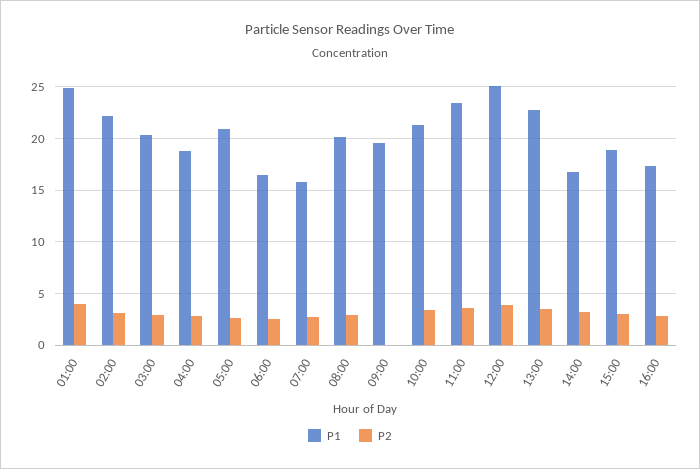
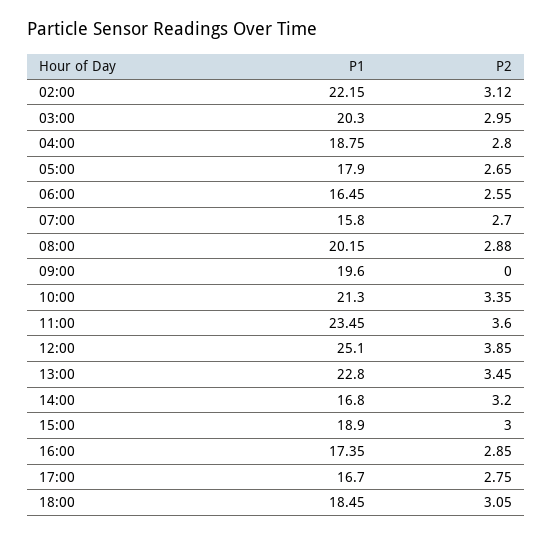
P1, 01:00: 25 -> none
P2, 01:00: 4 -> none
P1, 05:00: 21 -> 17.9
P1, 17:00: none -> 16.7
P2, 17:00: none -> 2.75
P1, 18:00: none -> 18.45
P2, 18:00: none -> 3.05

